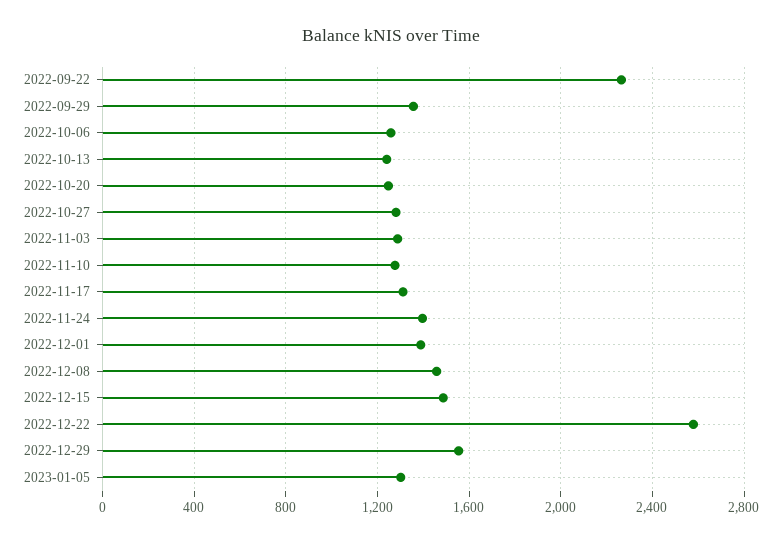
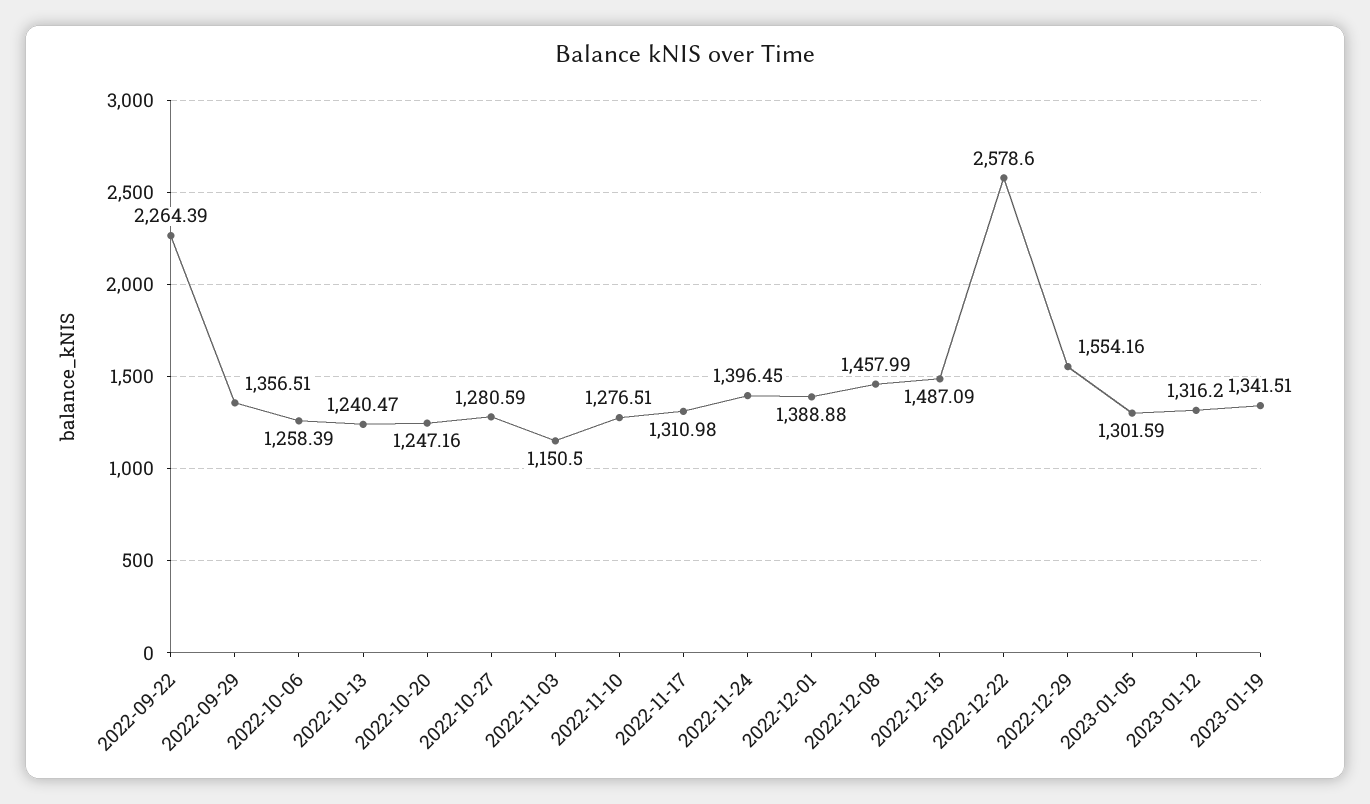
2022-11-03: 1300 -> 1150.5
2023-01-12: none -> 1316.2
2023-01-19: none -> 1341.51

